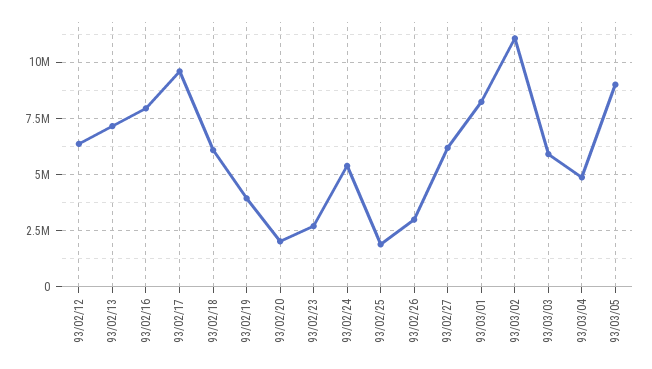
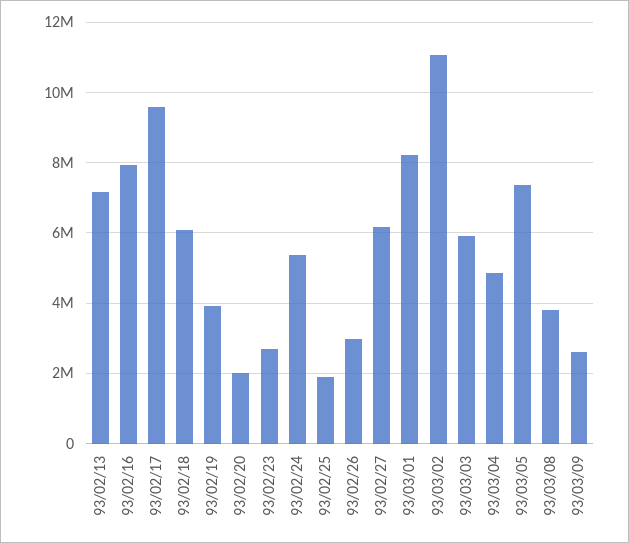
93/02/12: 6500000 -> none
93/03/05: 9000000 -> 7400000
93/03/08: none -> 3800000
93/03/09: none -> 2600000

